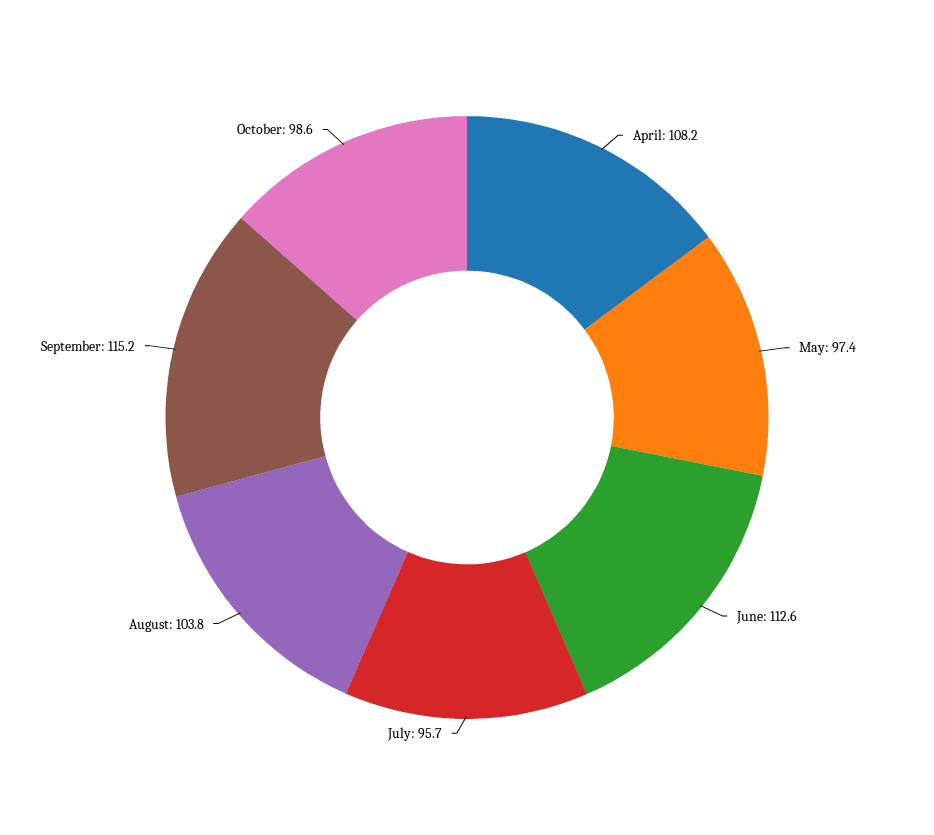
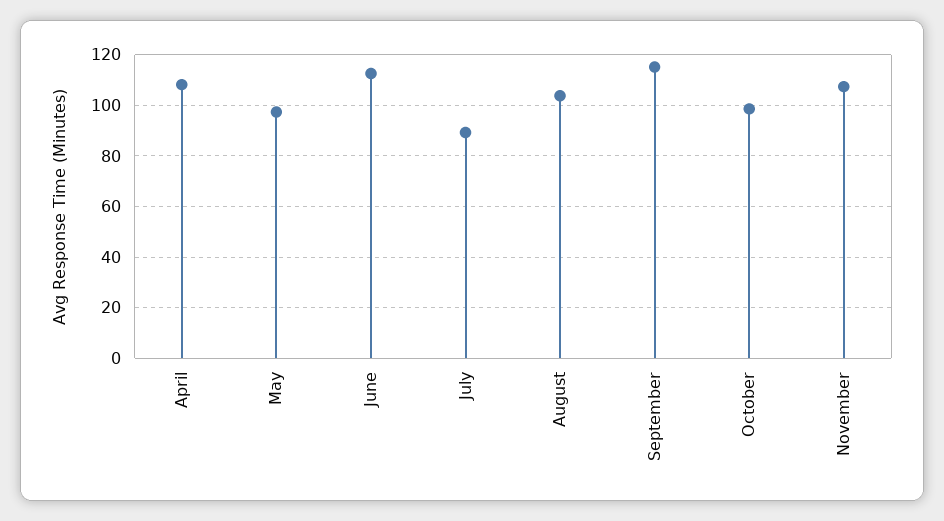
July: 95.7 -> 90
November: none -> 107.5

